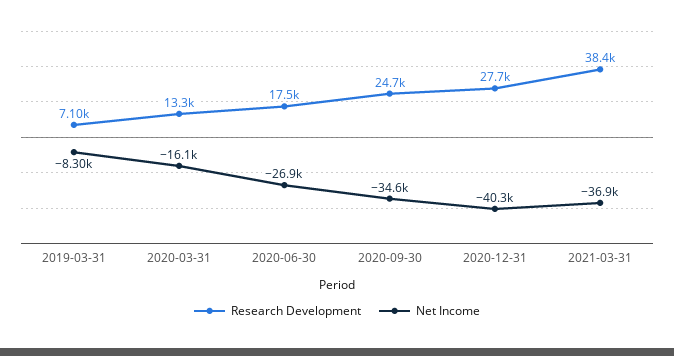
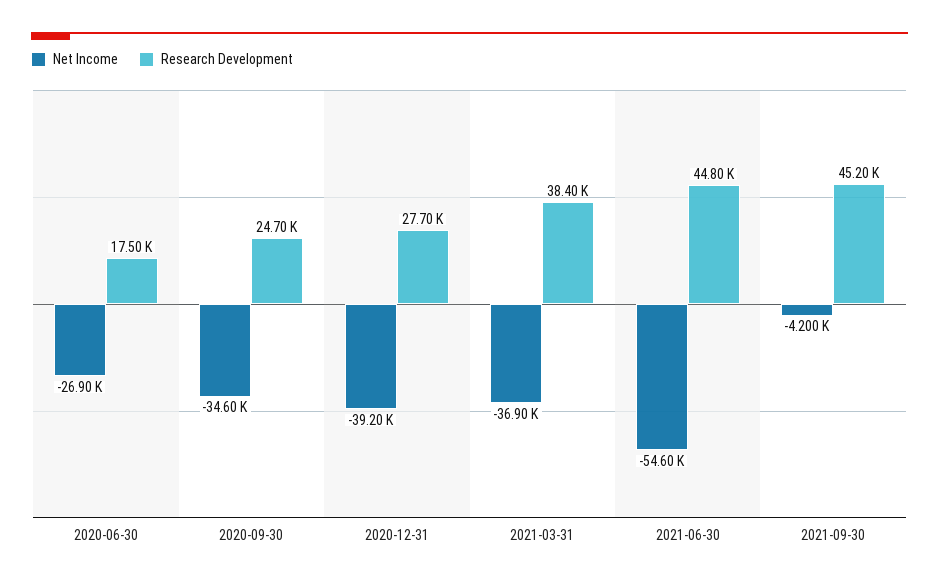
Research Development, 2019-03-31: 7100 -> none
Net Income, 2019-03-31: -8300 -> none
Research Development, 2020-03-31: 13300 -> none
Net Income, 2020-03-31: -16100 -> none
Net Income, 2020-12-31: -40300 -> -39200
Net Income, 2021-06-30: none -> -54600
Research Development, 2021-06-30: none -> 44800
Net Income, 2021-09-30: none -> -4200
Research Development, 2021-09-30: none -> 45200

